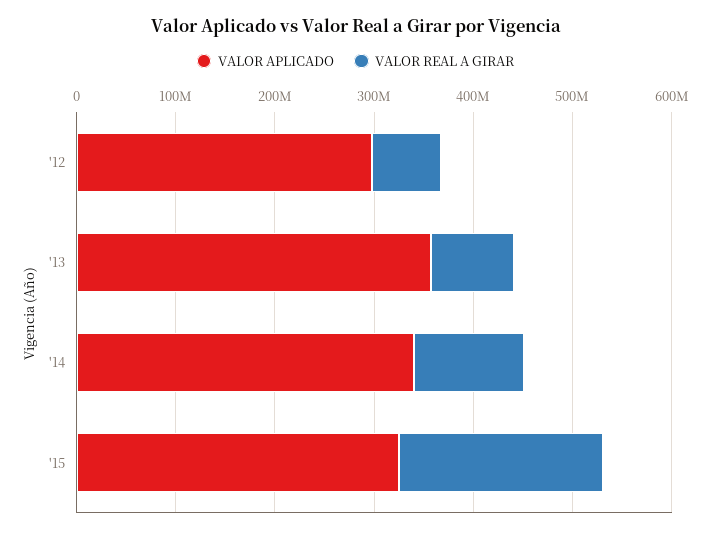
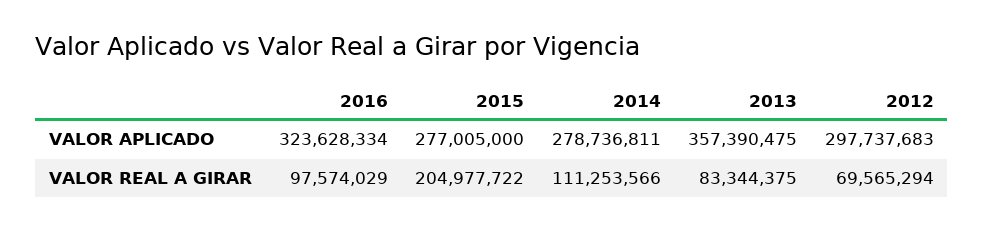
VALOR APLICADO, '14: 340000000 -> 278736811
VALOR APLICADO, '15: 320000000 -> 277005000
VALOR APLICADO, 2016: none -> 323628334
VALOR REAL A GIRAR, 2016: none -> 97574029

